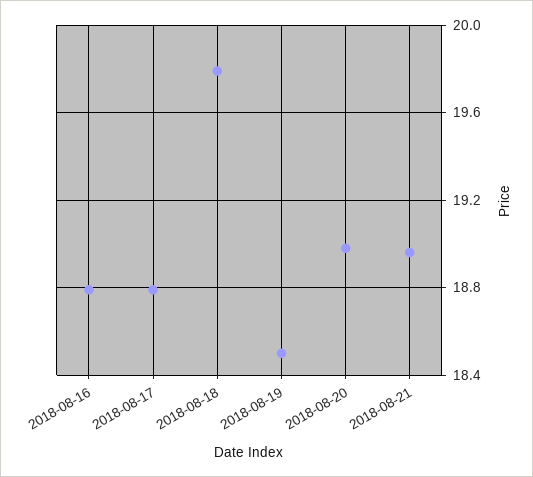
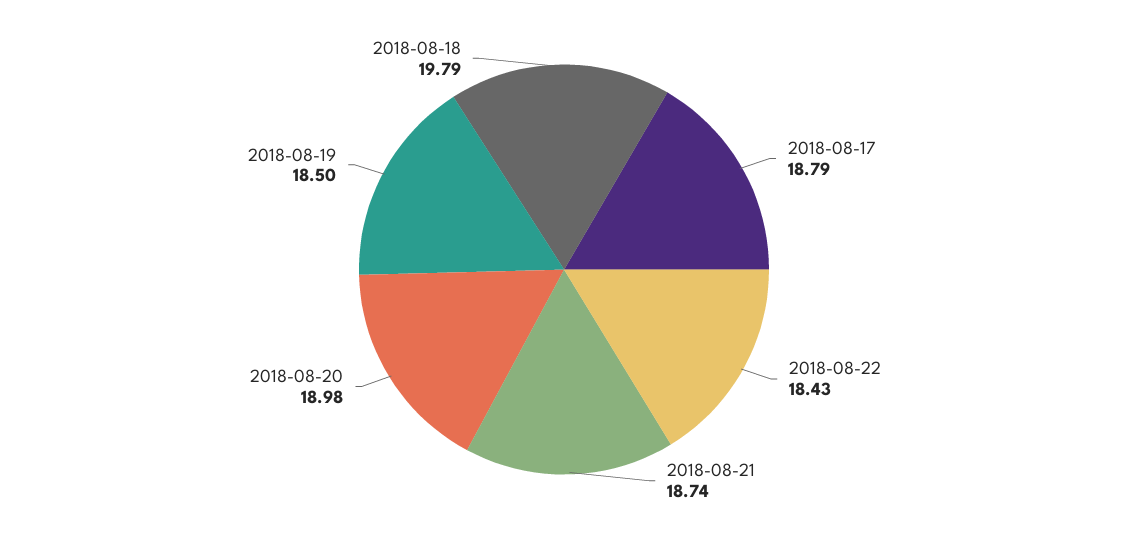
2018-08-16: 18.8 -> none
2018-08-21: 18.95 -> 18.74
2018-08-22: none -> 18.43

